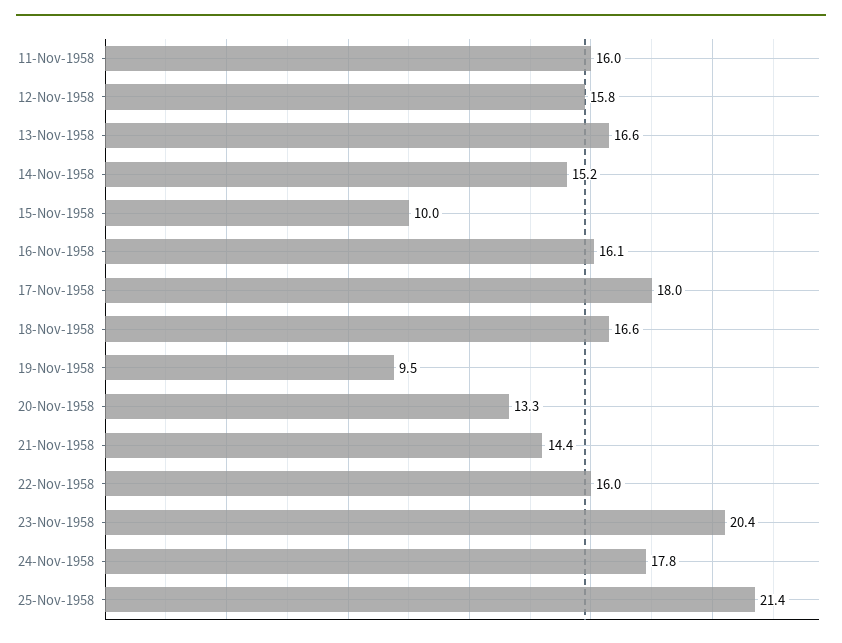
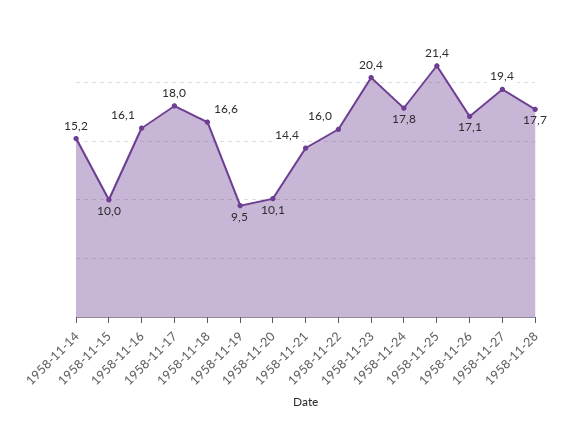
11-Nov-1958: 16 -> none
12-Nov-1958: 15.8 -> none
13-Nov-1958: 16.6 -> none
20-Nov-1958: 13.3 -> 10.1
1958-11-26: none -> 17.1
1958-11-27: none -> 19.4
1958-11-28: none -> 17.7

